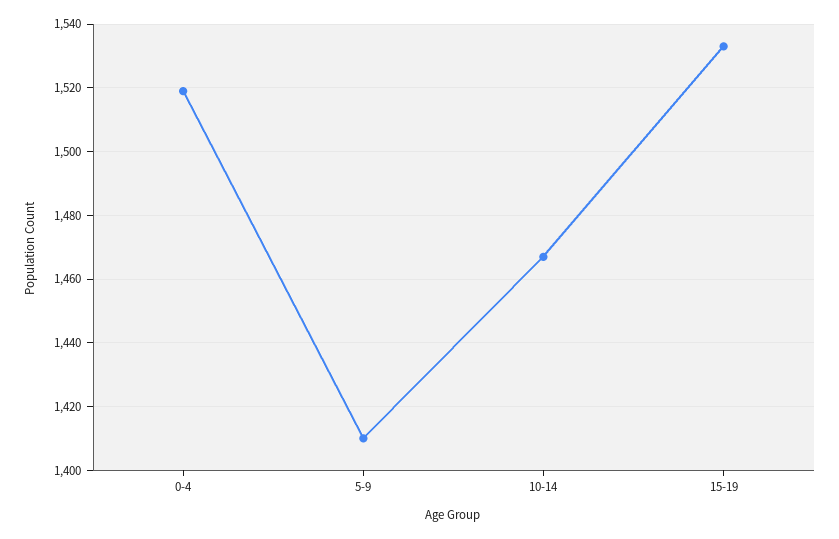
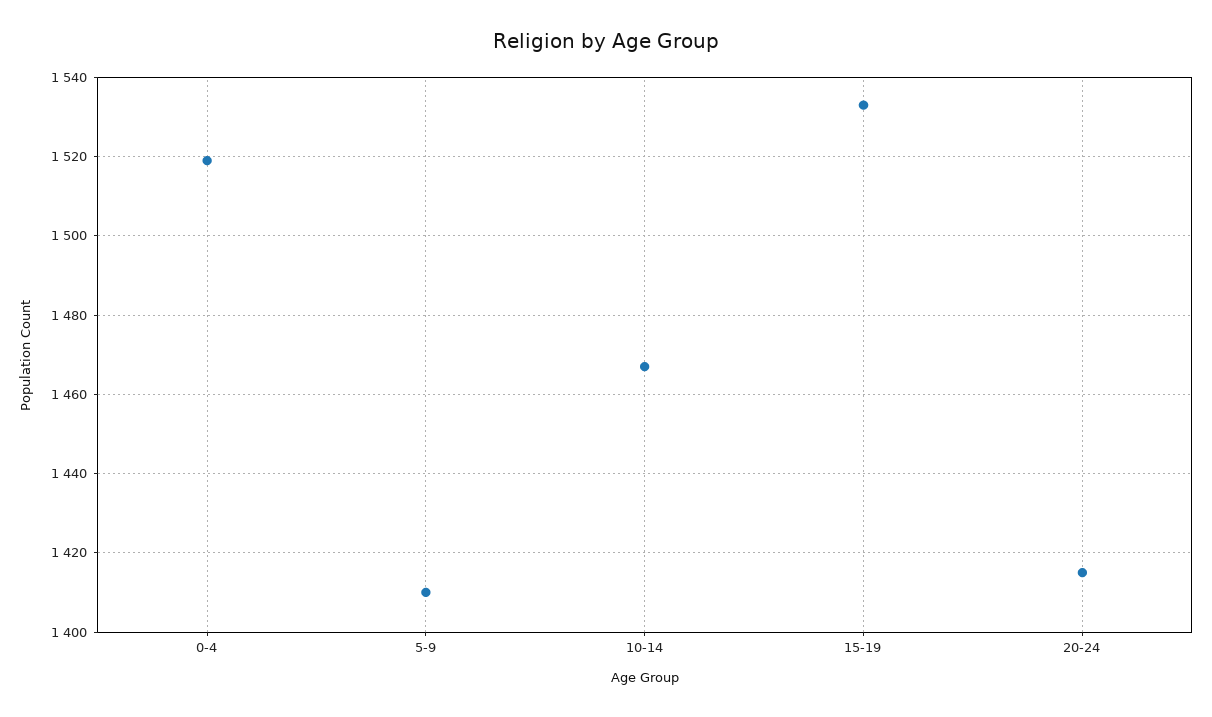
20-24: none -> 1415

